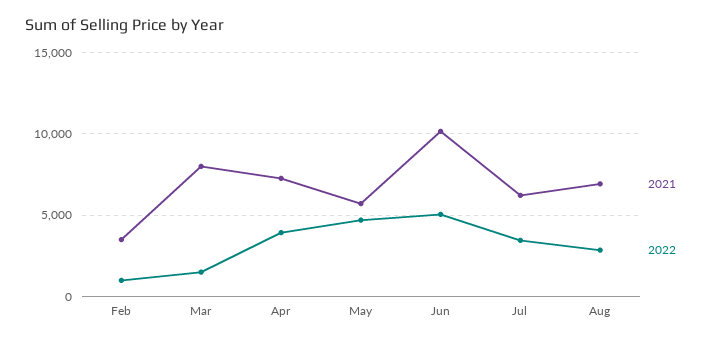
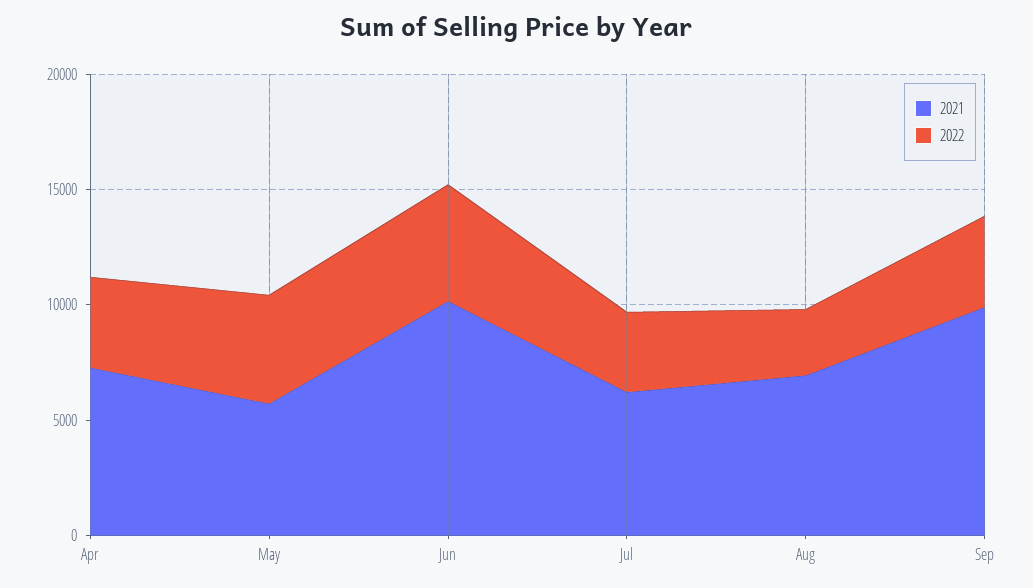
2021, Feb: 3500 -> none
2022, Feb: 1000 -> none
2021, Mar: 8000 -> none
2022, Mar: 1500 -> none
2021, Sep: none -> 10000
2022, Sep: none -> 4000

